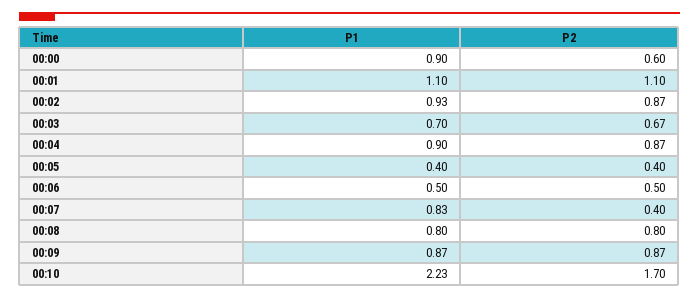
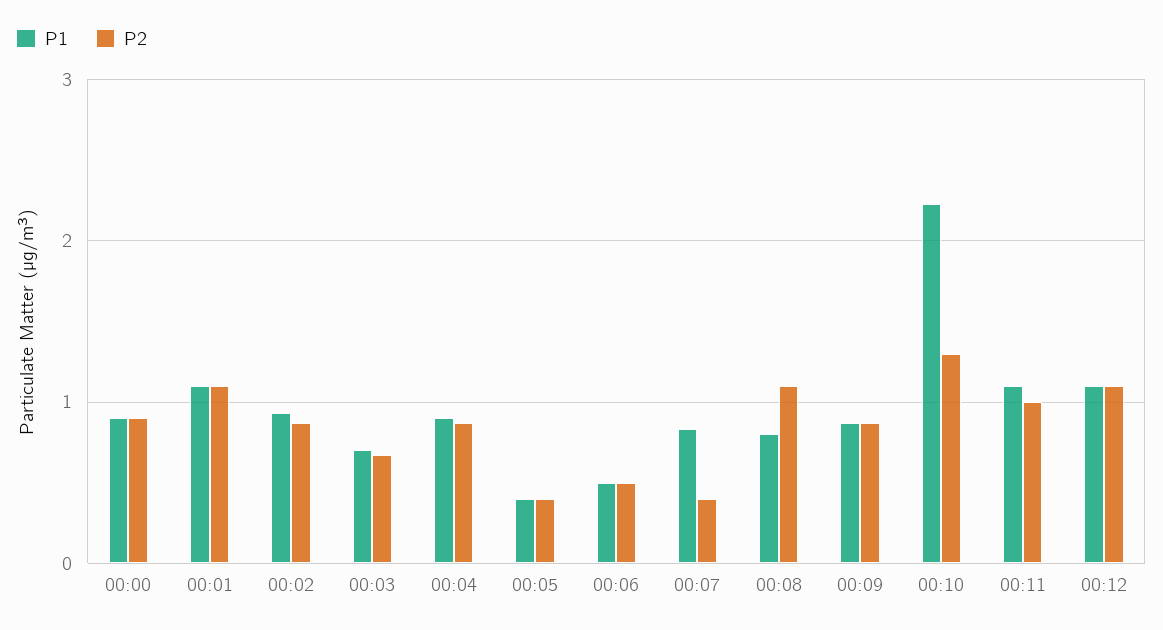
P2, 00:00: 0.6 -> 0.9
P2, 00:08: 0.8 -> 1.1
P2, 00:10: 1.7 -> 1.3
P1, 00:11: none -> 1.1
P2, 00:11: none -> 1
P1, 00:12: none -> 1.1
P2, 00:12: none -> 1.1

